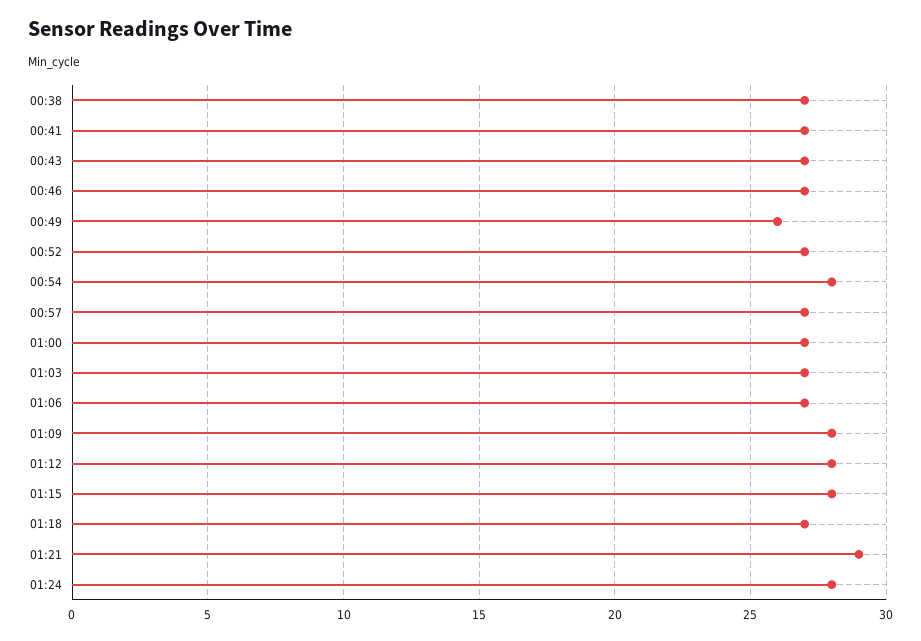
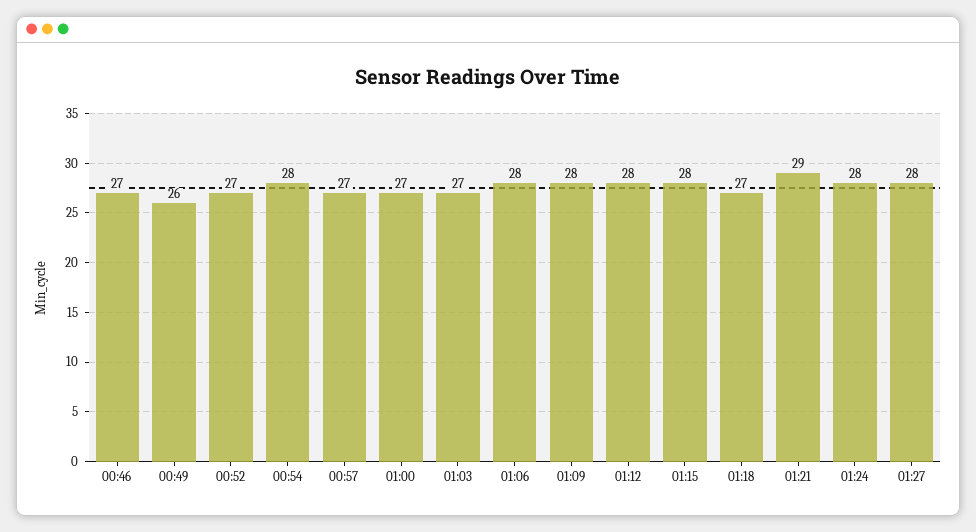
00:38: 27 -> none
00:41: 27 -> none
00:43: 27 -> none
01:06: 27 -> 28
01:27: none -> 28

